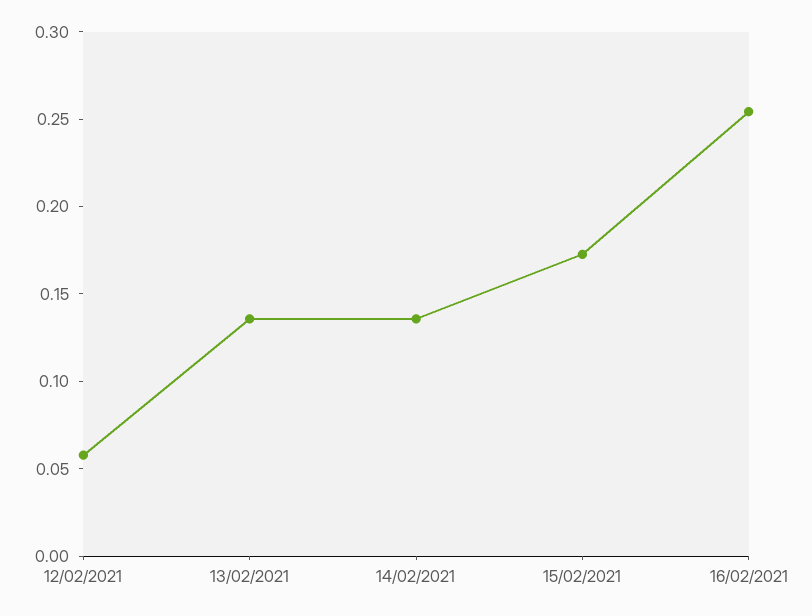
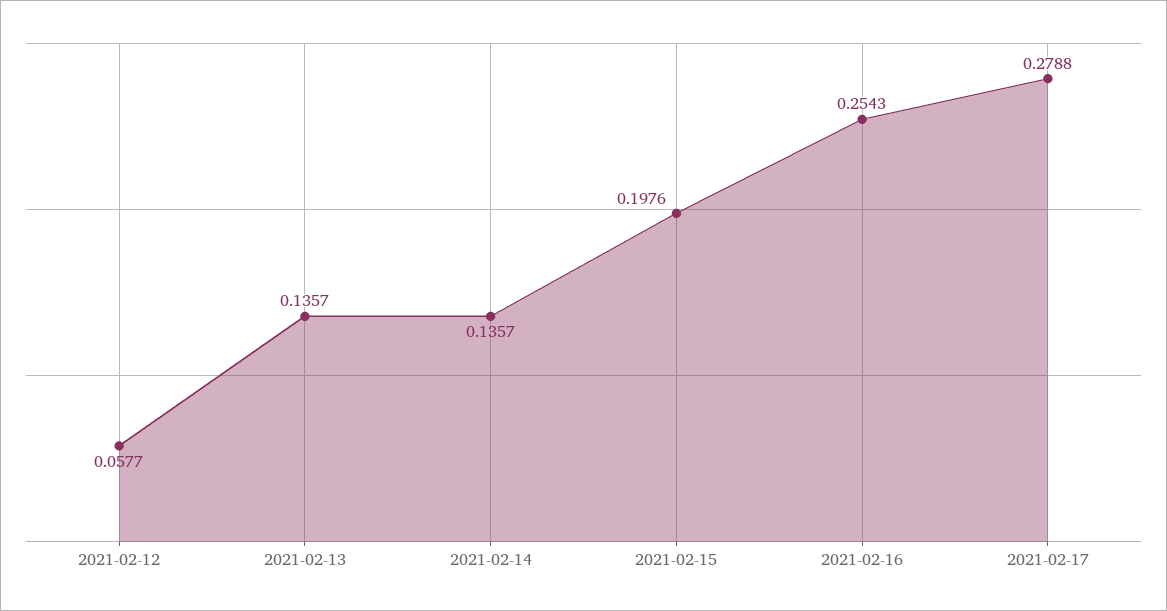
15/02/2021: 0.17 -> 0.1976
2021-02-17: none -> 0.2788

